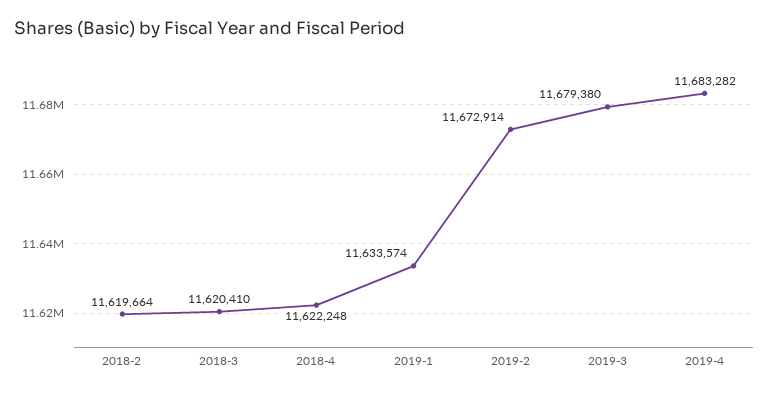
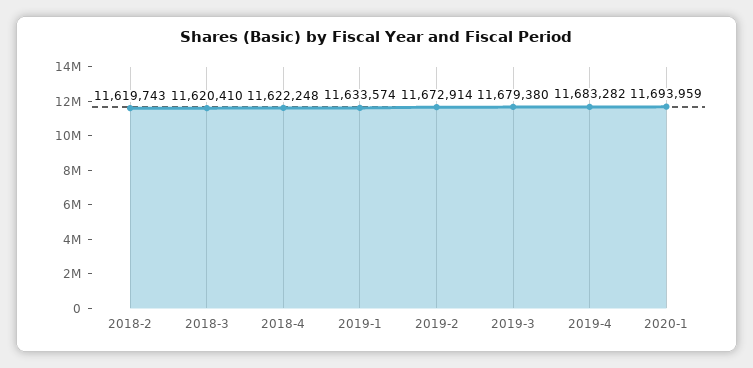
2018-2: 11619664 -> 11619743
2020-1: none -> 11693959

